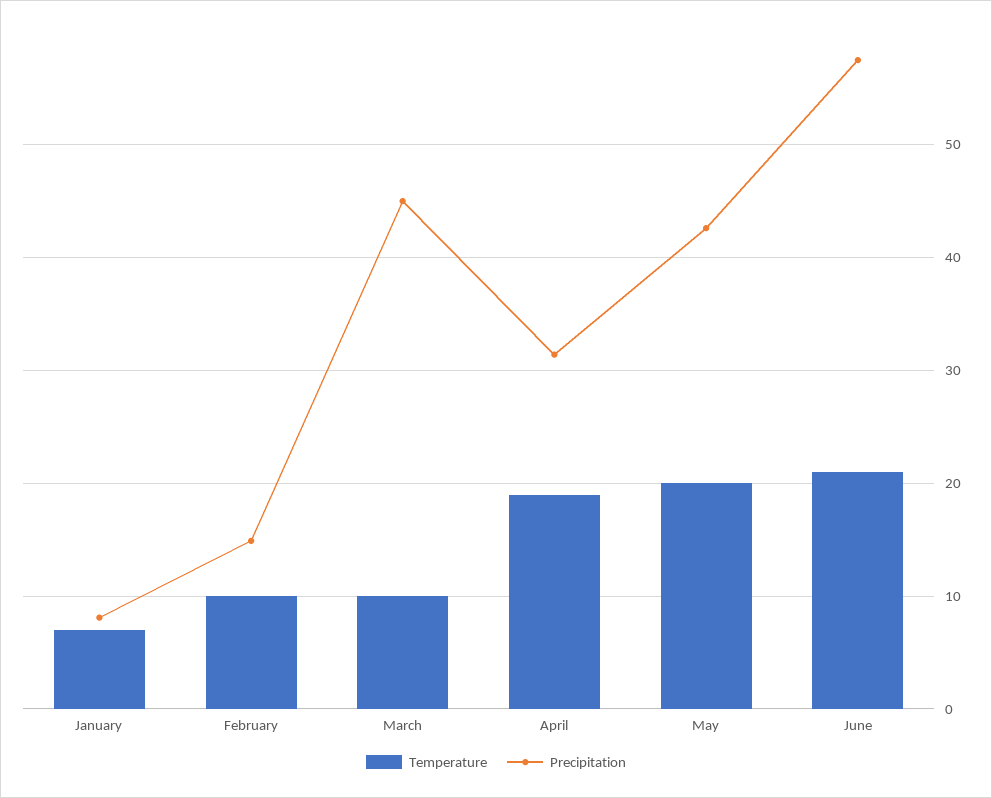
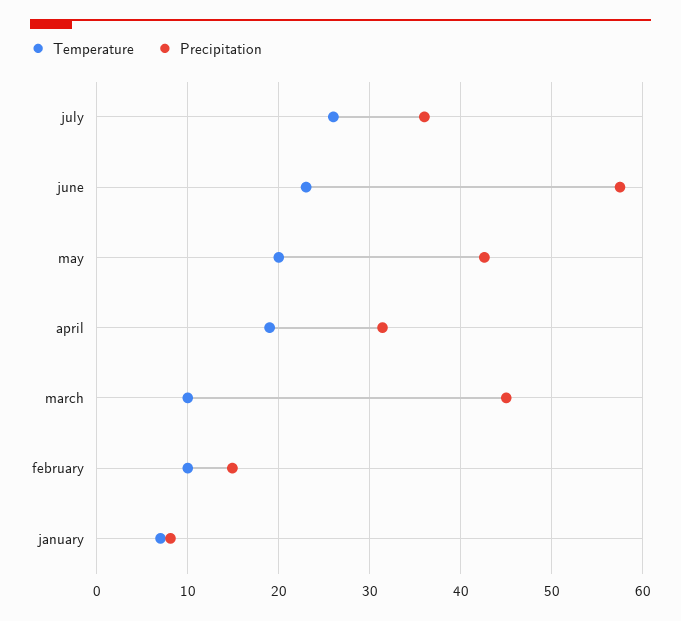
Temperature, June: 21 -> 23
Temperature, july: none -> 26
Precipitation, july: none -> 36

